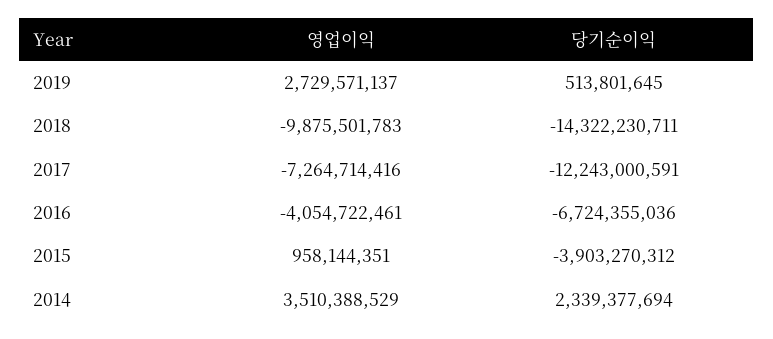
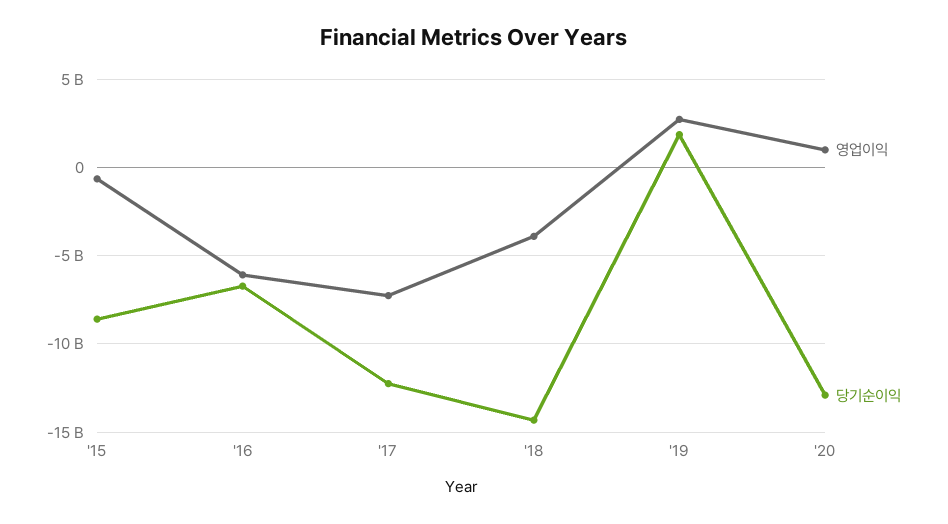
당기순이익, 2019: 513801645 -> 2000000000
영업이익, 2018: -9875501783 -> -4000000000
영업이익, 2016: -4054722461 -> -6000000000
영업이익, 2015: 958144351 -> -500000000
당기순이익, 2015: -3903270312 -> -8500000000
영업이익, 2014: 3510388529 -> none
당기순이익, 2014: 2339377694 -> none
영업이익, '20: none -> 1000000000
당기순이익, '20: none -> -13000000000

